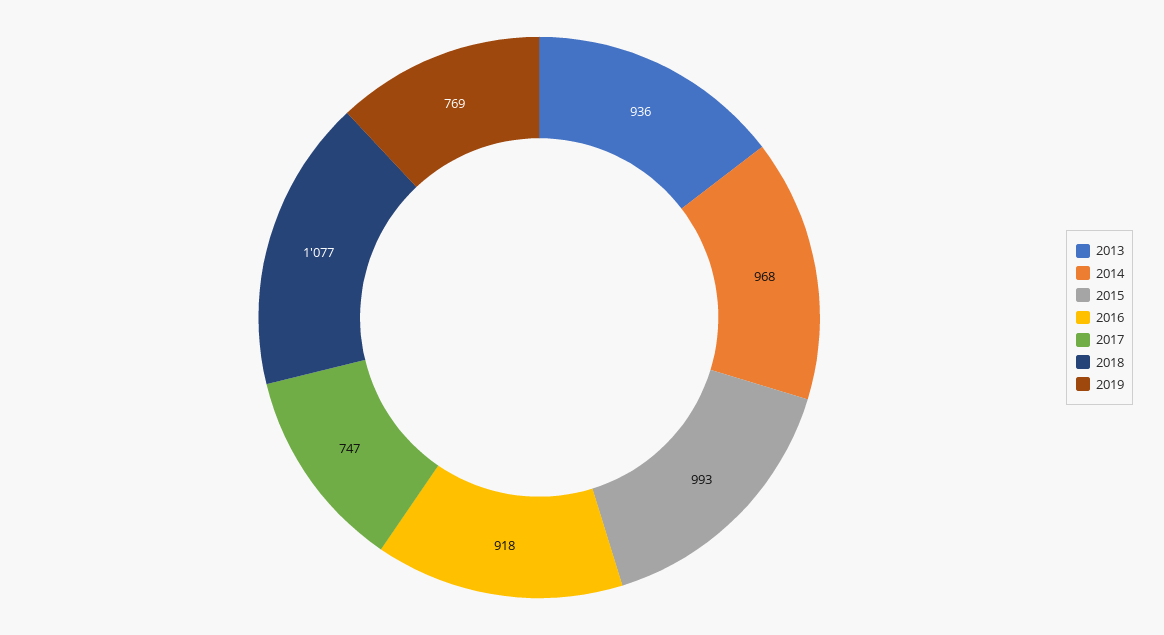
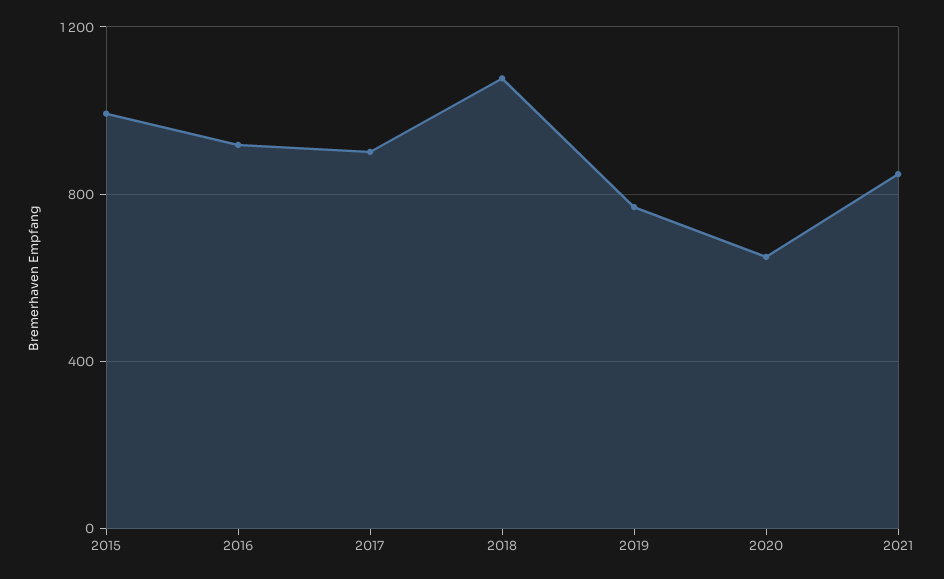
2013: 936 -> none
2014: 968 -> none
2017: 747 -> 900
2020: none -> 650
2021: none -> 850

